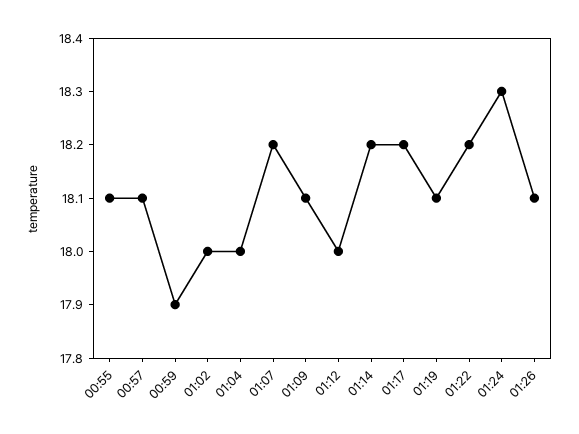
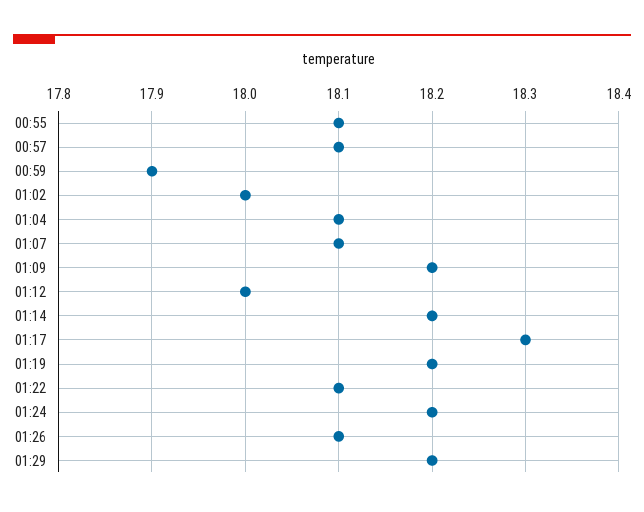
01:04: 18 -> 18.1
01:07: 18.2 -> 18.1
01:09: 18.1 -> 18.2
01:17: 18.2 -> 18.3
01:19: 18.1 -> 18.2
01:22: 18.2 -> 18.1
01:24: 18.3 -> 18.2
01:29: none -> 18.2

